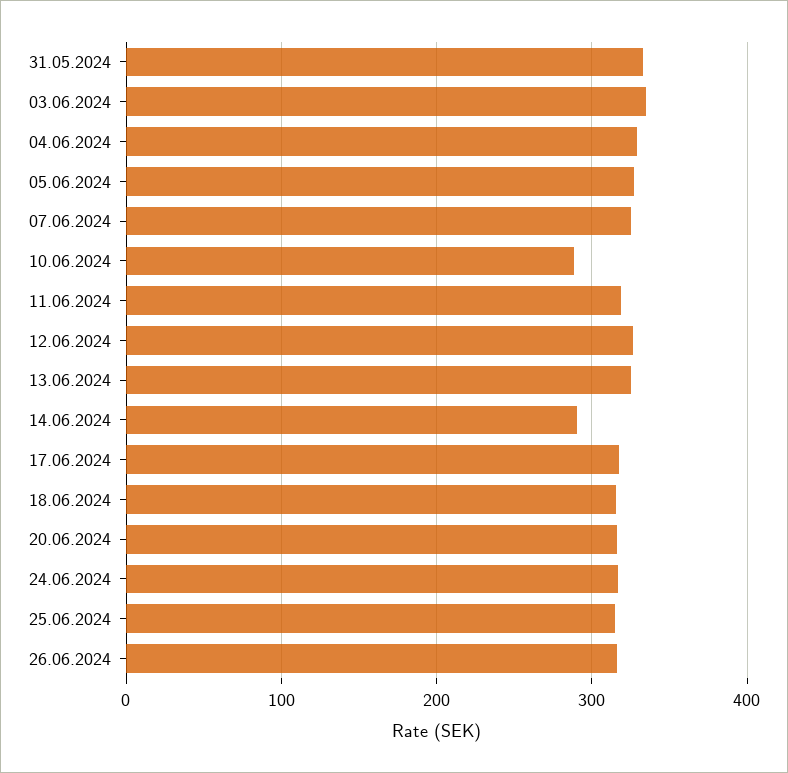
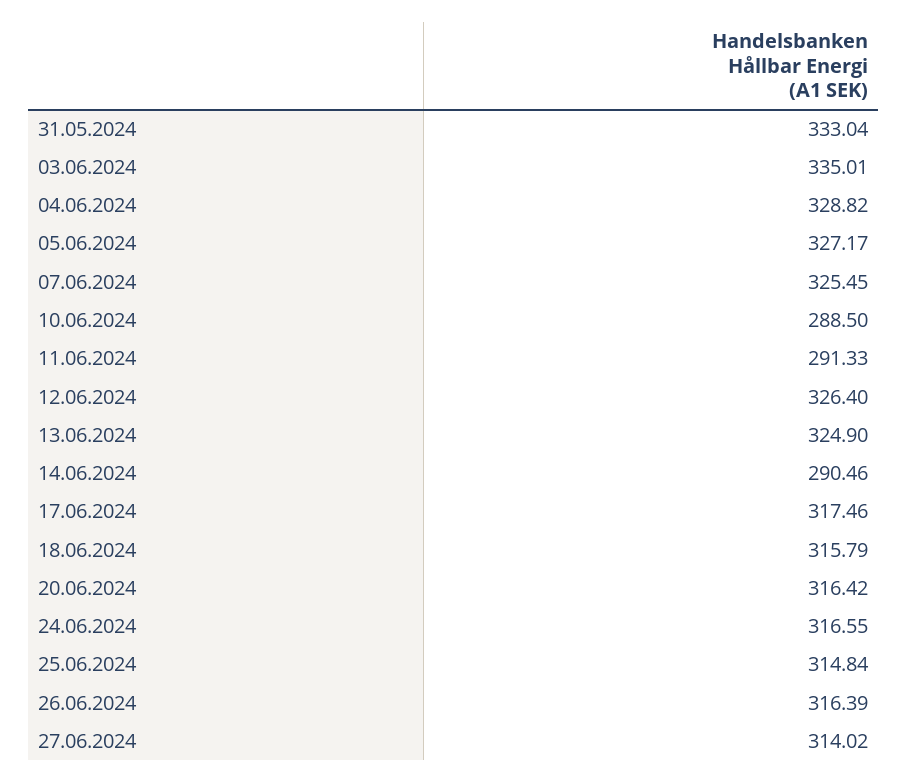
11.06.2024: 320 -> 291.33
27.06.2024: none -> 314.02

